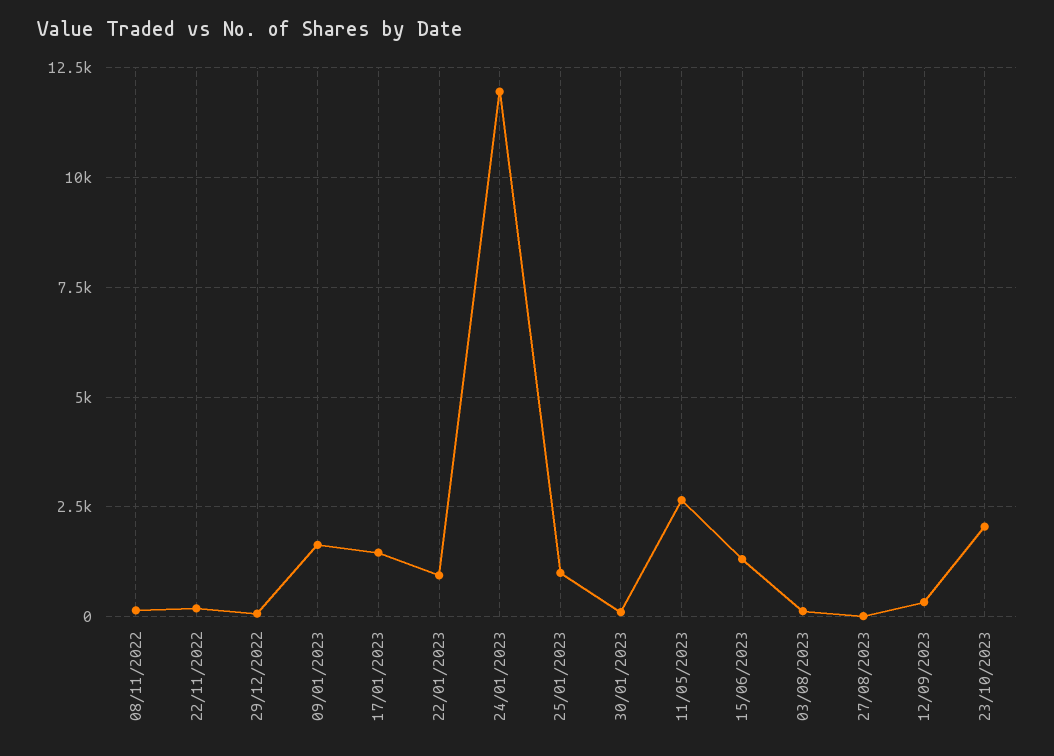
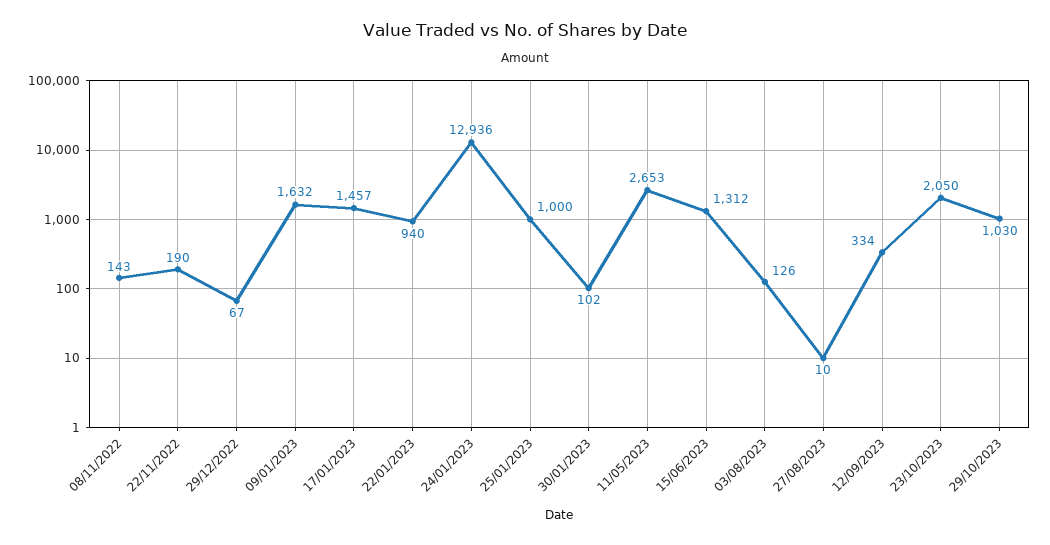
24/01/2023: 12000 -> 12936
29/10/2023: none -> 1030

